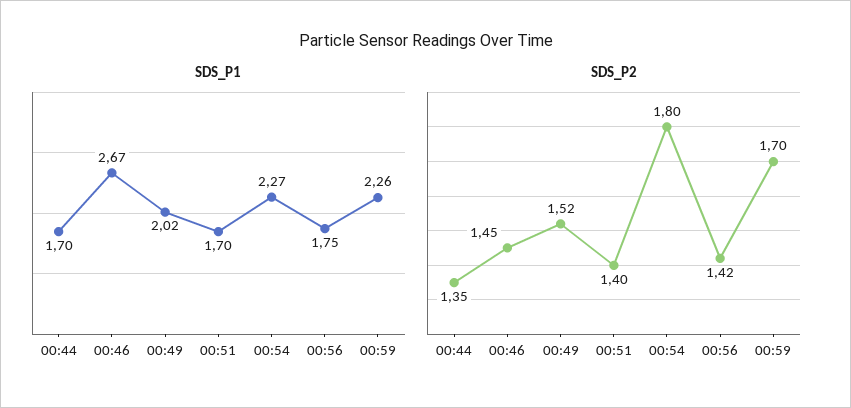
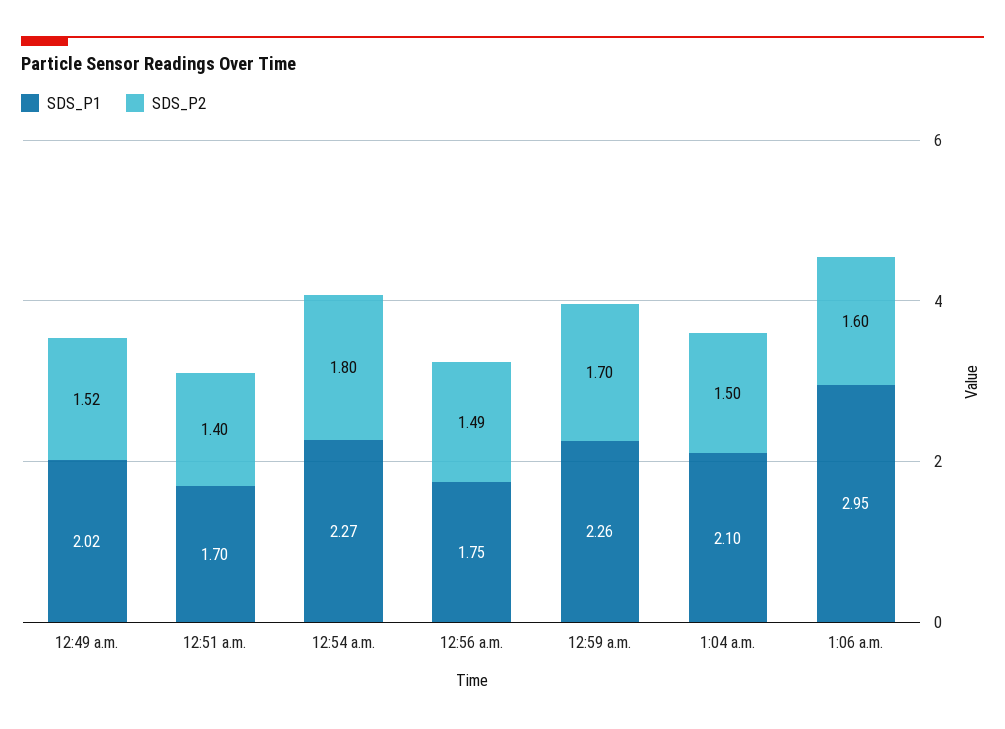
SDS_P1, 00:44: 1.7 -> none
SDS_P1, 00:46: 2.67 -> none
SDS_P2, 00:44: 1.35 -> none
SDS_P2, 00:46: 1.45 -> none
SDS_P2, 00:56: 1.42 -> 1.49
SDS_P1, 1:04 a.m.: none -> 2.1
SDS_P2, 1:04 a.m.: none -> 1.5
SDS_P1, 1:06 a.m.: none -> 2.95
SDS_P2, 1:06 a.m.: none -> 1.6

